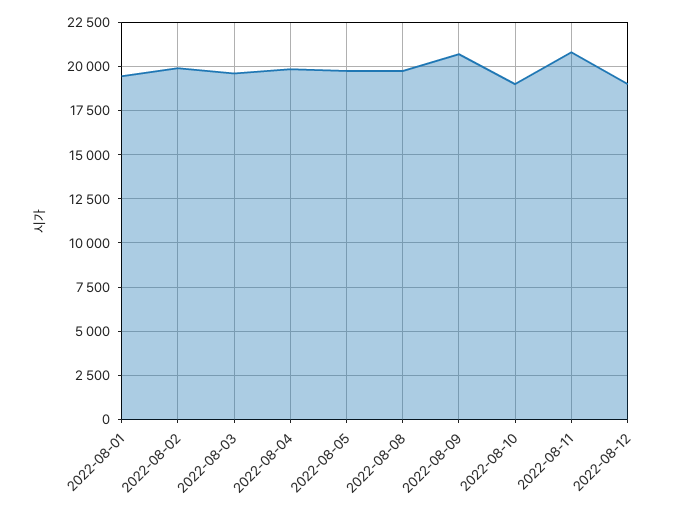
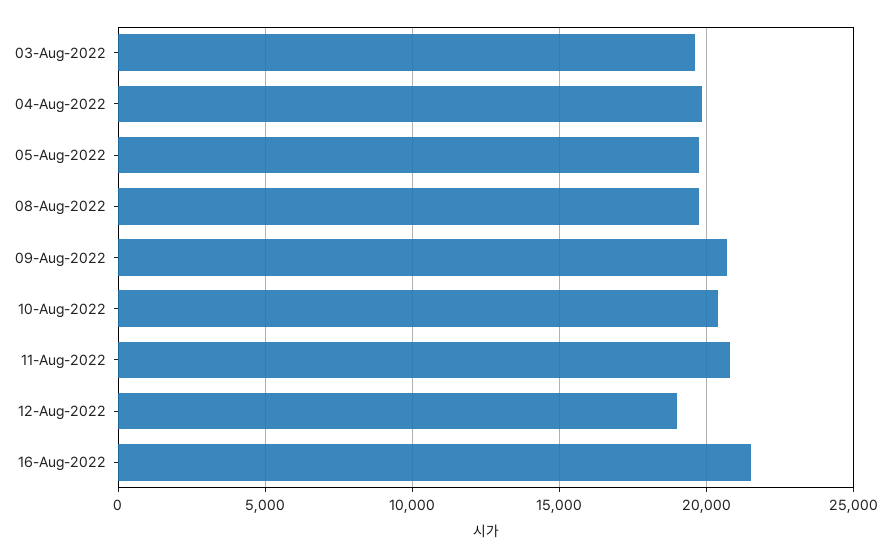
2022-08-01: 19500 -> none
2022-08-02: 20000 -> none
2022-08-10: 19000 -> 20500
16-Aug-2022: none -> 21500

